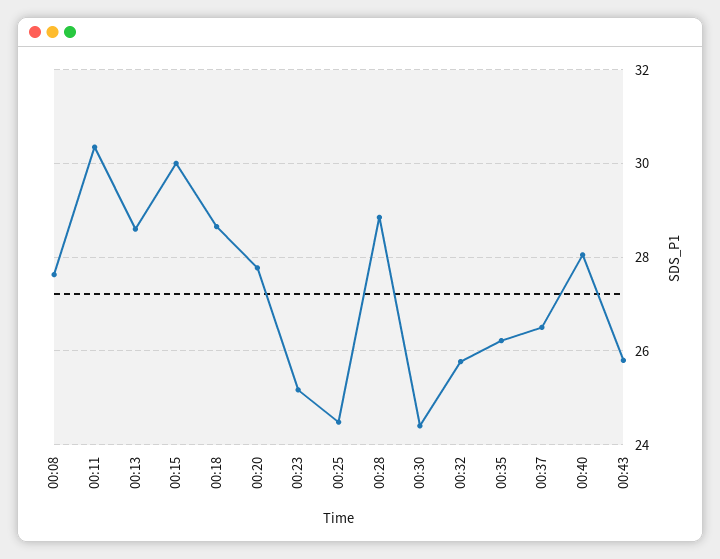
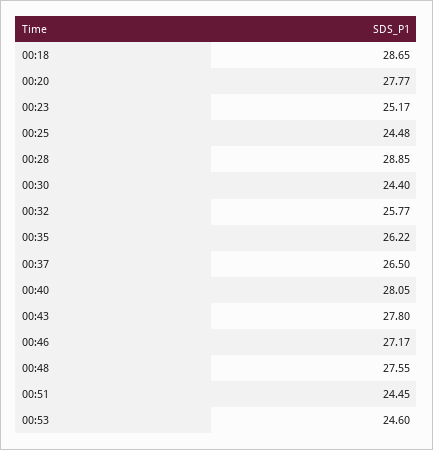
00:08: 27.6 -> none
00:11: 30.4 -> none
00:13: 28.6 -> none
00:15: 30 -> none
00:43: 25.8 -> 27.8
00:46: none -> 27.17
00:48: none -> 27.55
00:51: none -> 24.45
00:53: none -> 24.6

